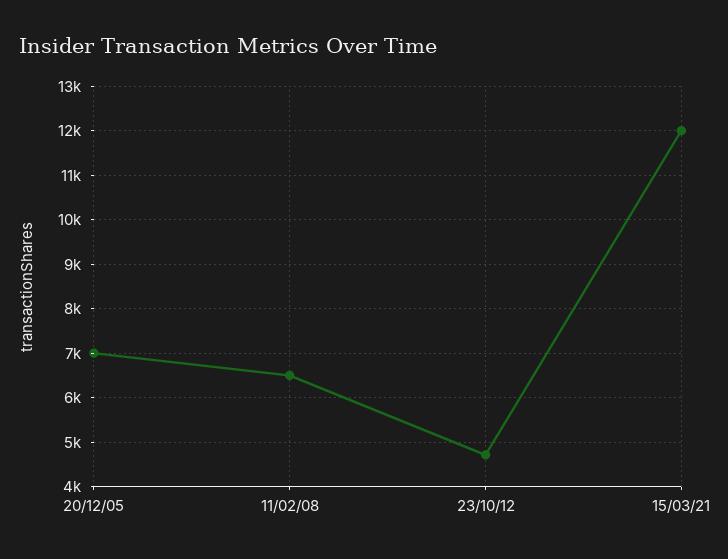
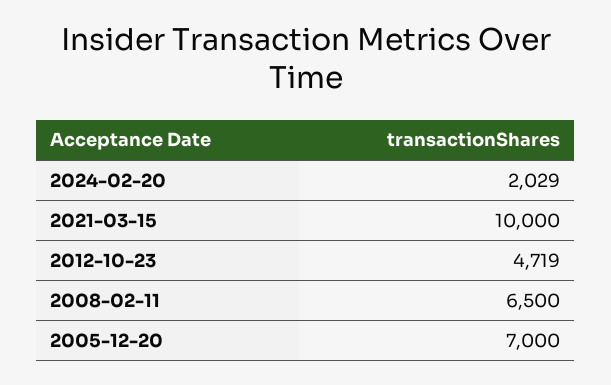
15/03/21: 12000 -> 10000
2024-02-20: none -> 2029

